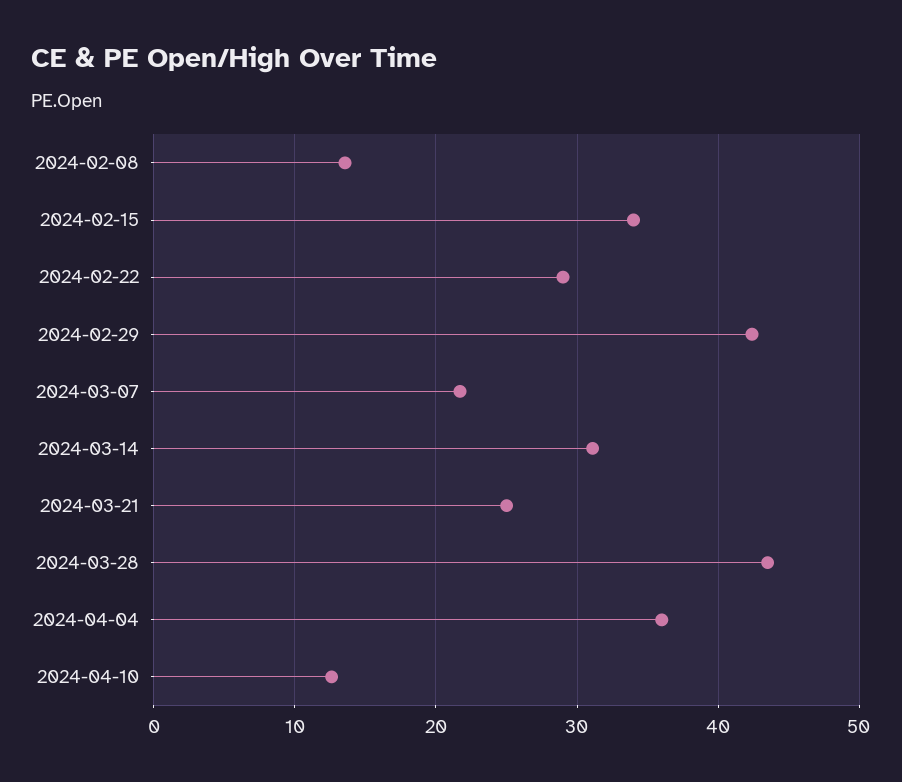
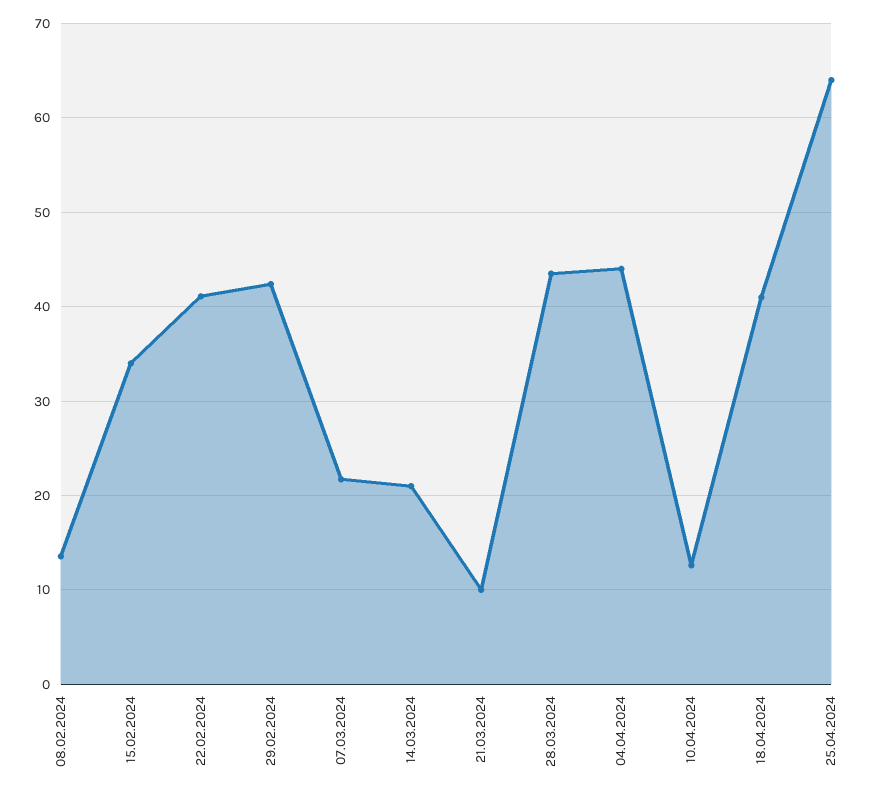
2024-02-22: 29 -> 41
2024-03-14: 31 -> 21
2024-03-21: 25 -> 10
2024-04-04: 36 -> 44
18.04.2024: none -> 41
25.04.2024: none -> 64

